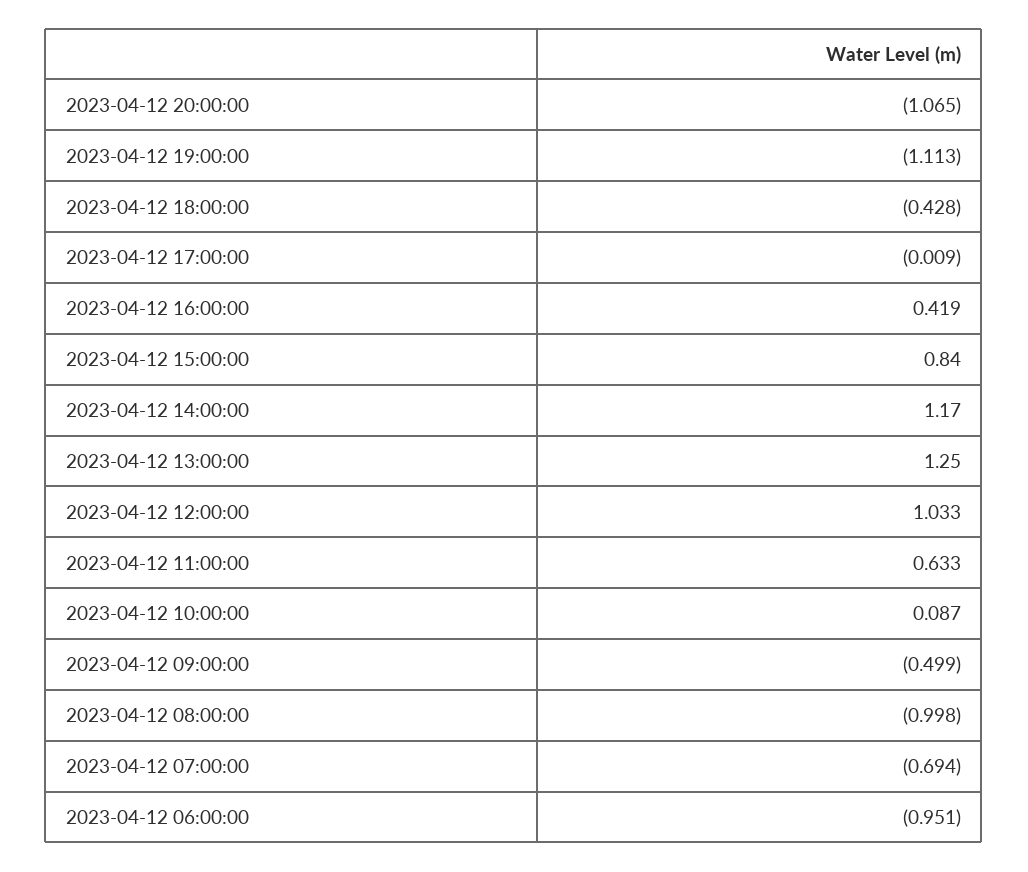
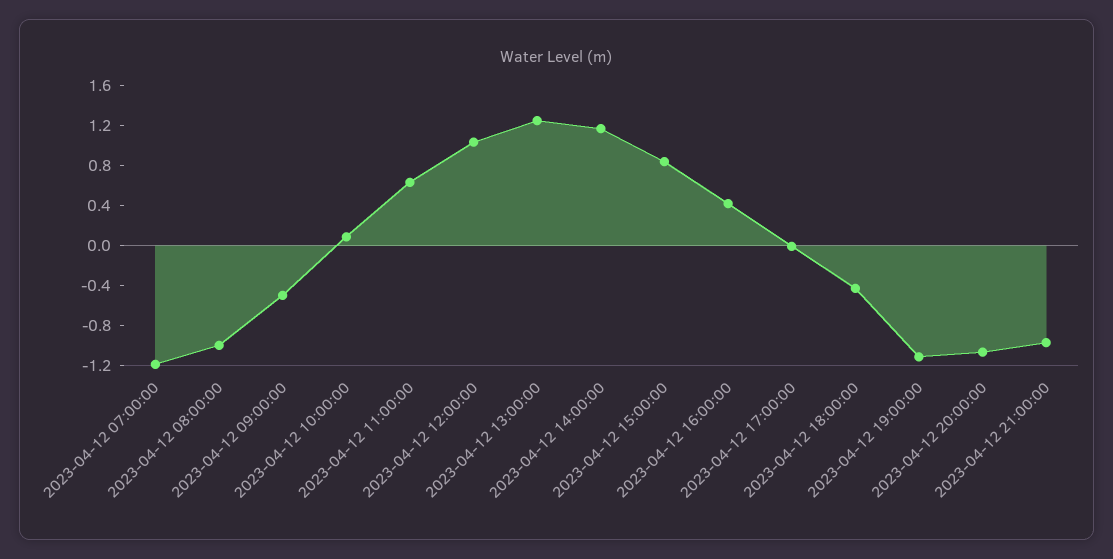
2023-04-12 07:00:00: -0.694 -> -1.2
2023-04-12 06:00:00: -0.951 -> none
2023-04-12 21:00:00: none -> -1

